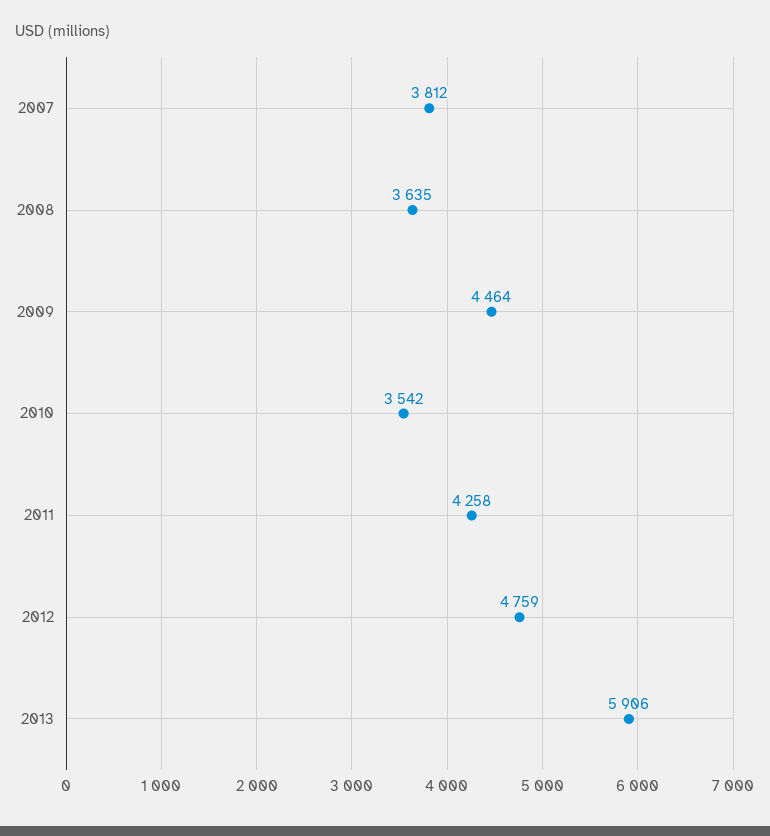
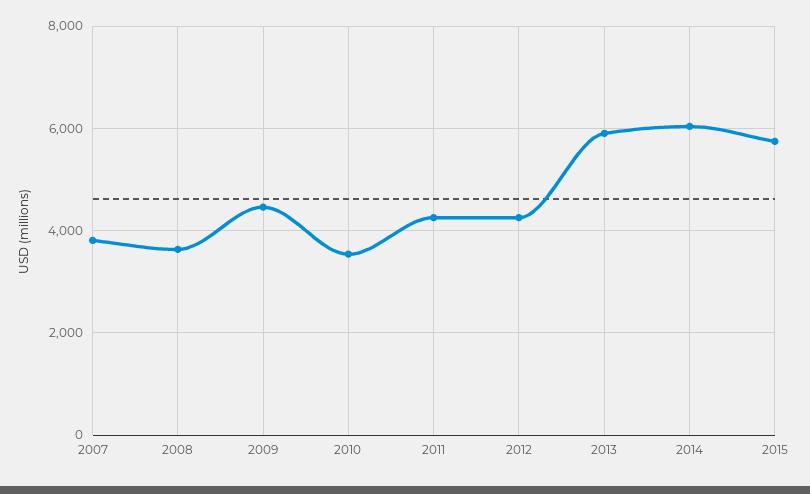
2012: 4759 -> 4200
2014: none -> 6000
2015: none -> 5800

